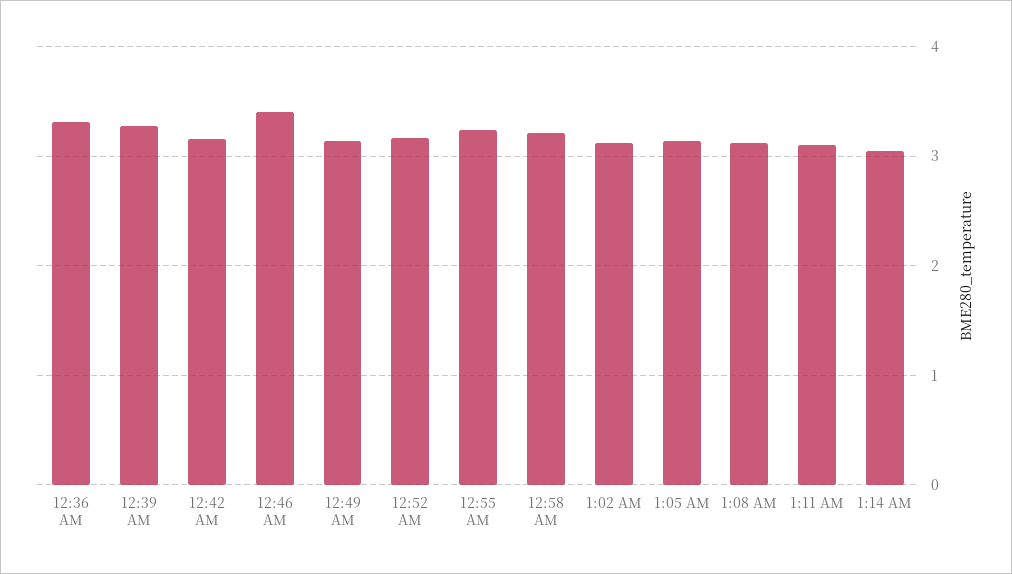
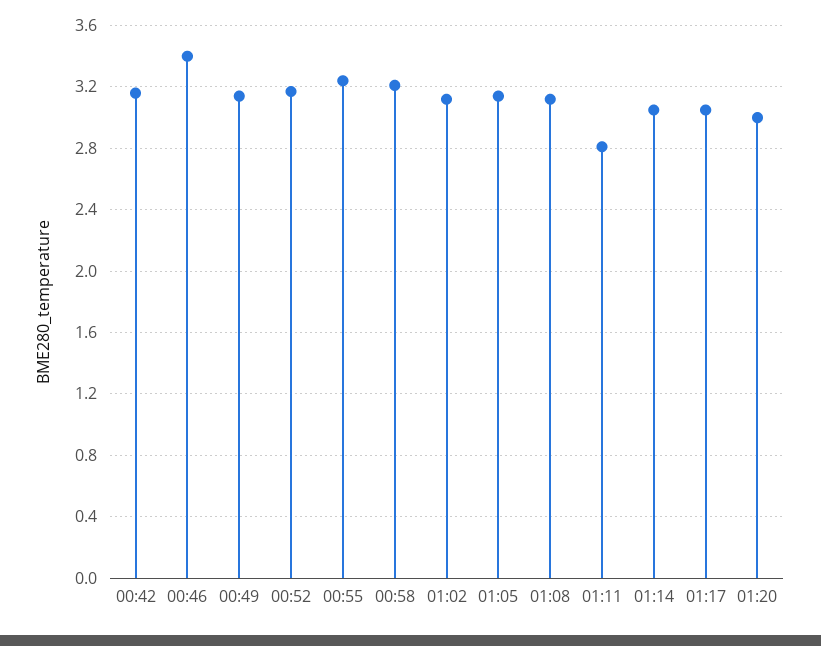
12:36 AM: 3.3 -> none
12:39 AM: 3.3 -> none
1:11 AM: 3.1 -> 2.8
01:17: none -> 3.05
01:20: none -> 3

